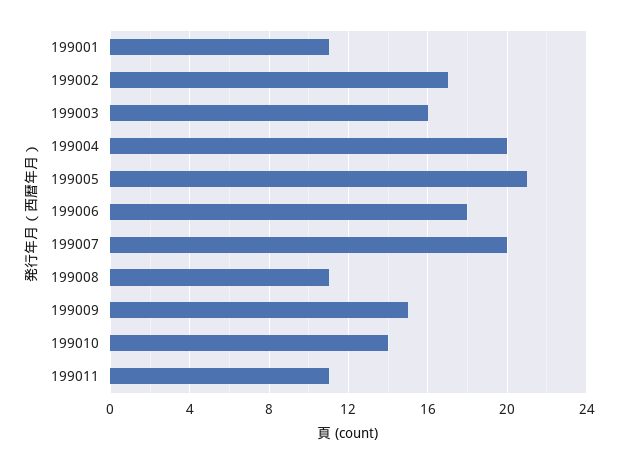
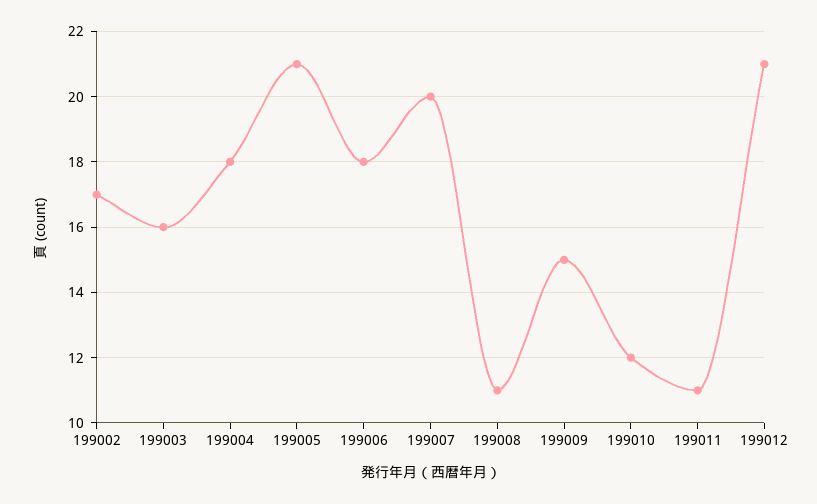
199001: 11 -> none
199004: 20 -> 18
199010: 14 -> 12
199012: none -> 21

